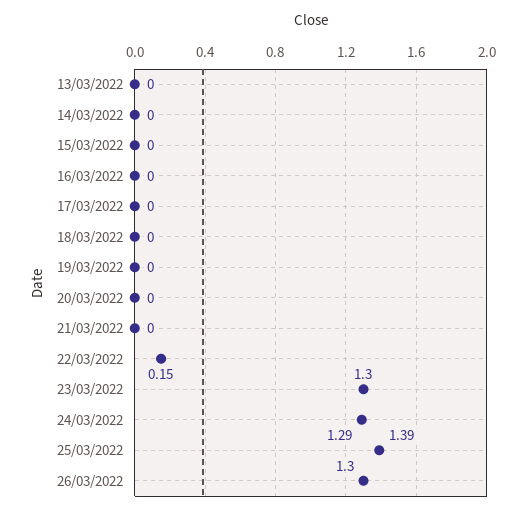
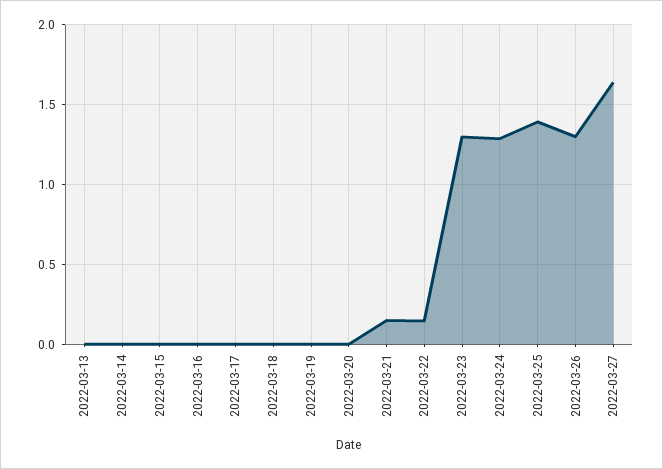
21/03/2022: 0 -> 0.15
2022-03-27: none -> 1.65

